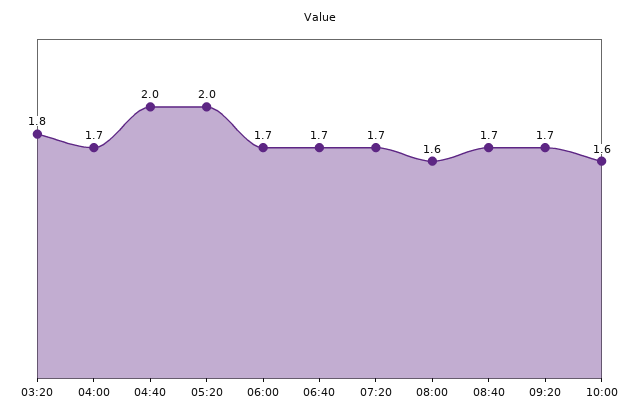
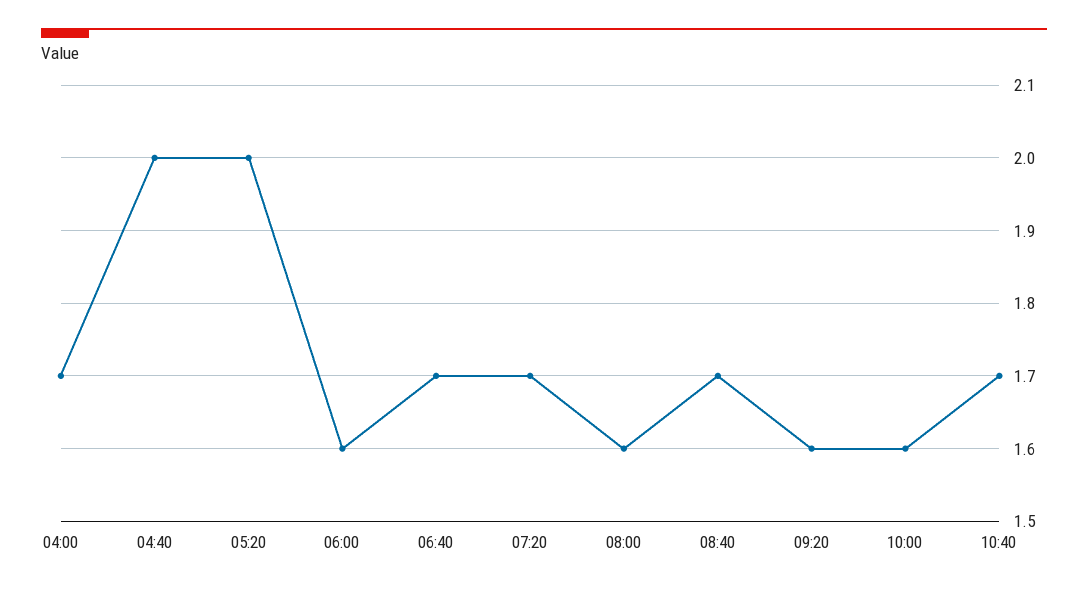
03:20: 1.8 -> none
06:00: 1.7 -> 1.6
09:20: 1.7 -> 1.6
10:40: none -> 1.7

